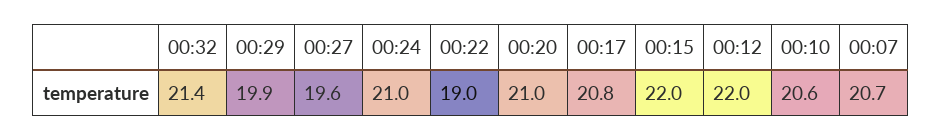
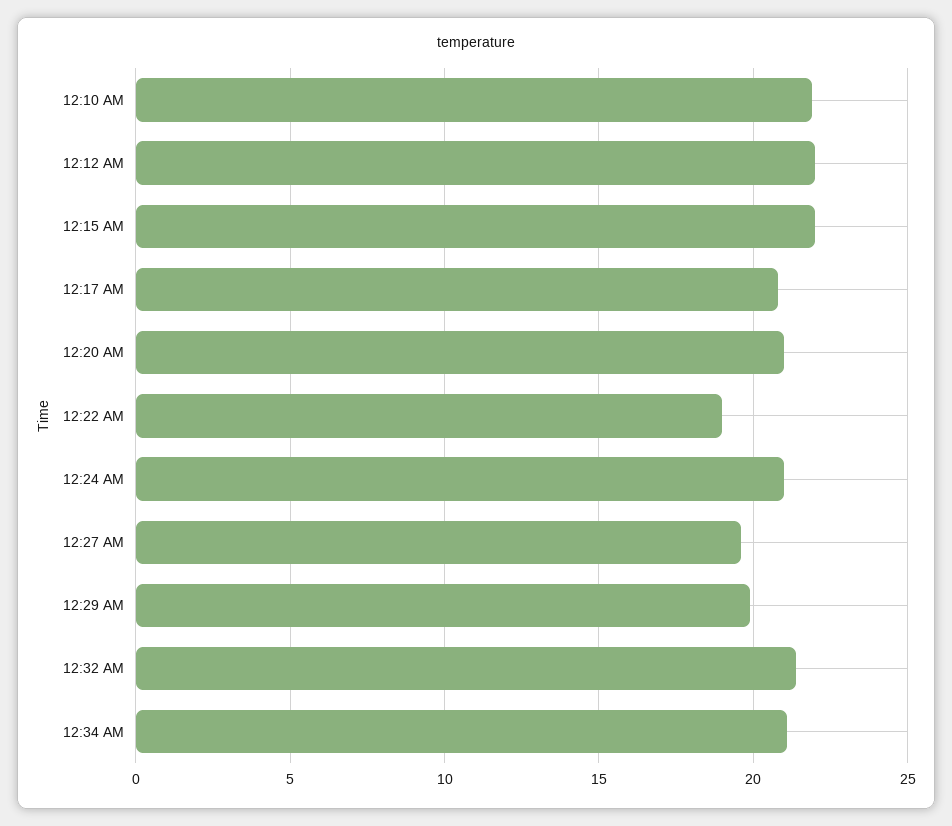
00:10: 20.6 -> 22
00:07: 20.7 -> none
12:34 AM: none -> 21

